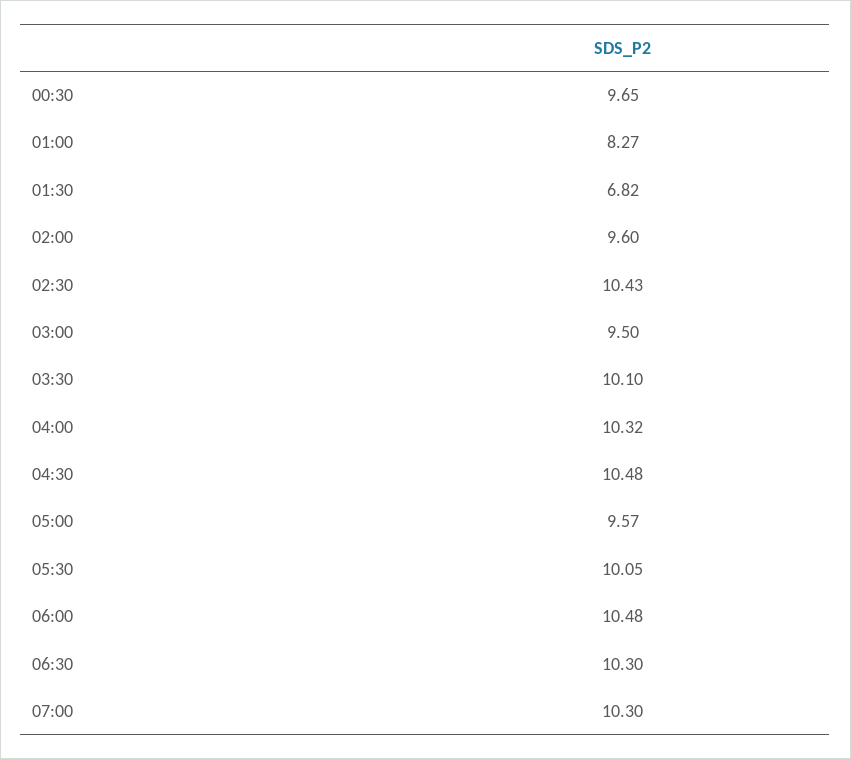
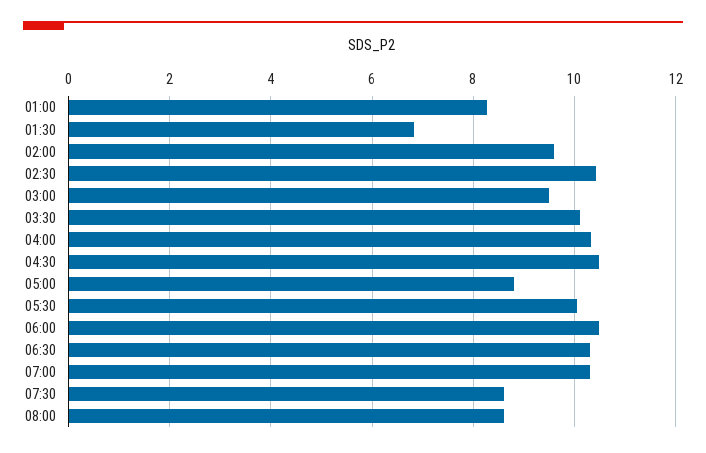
00:30: 9.65 -> none
05:00: 9.57 -> 8.8
07:30: none -> 8.6
08:00: none -> 8.6

